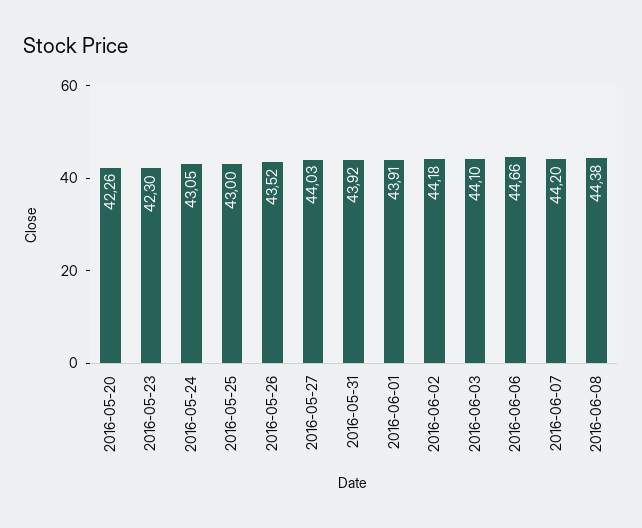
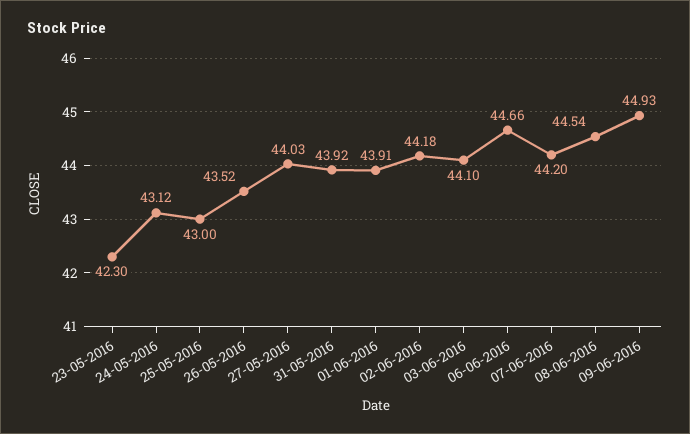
2016-05-20: 42.26 -> none
2016-05-24: 43.05 -> 43.12
2016-06-08: 44.38 -> 44.54
09-06-2016: none -> 44.93

